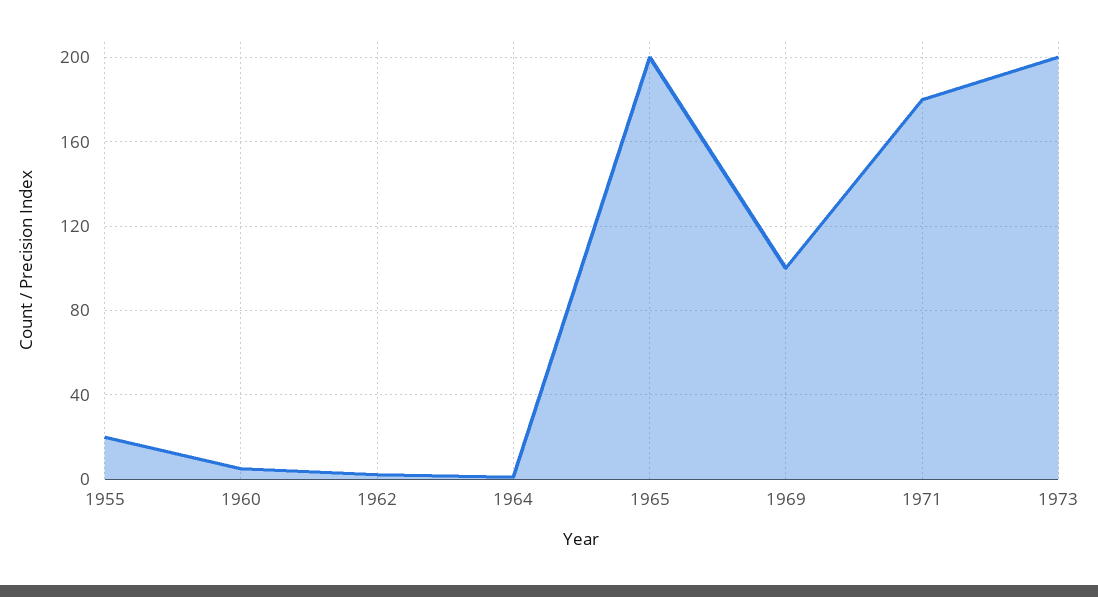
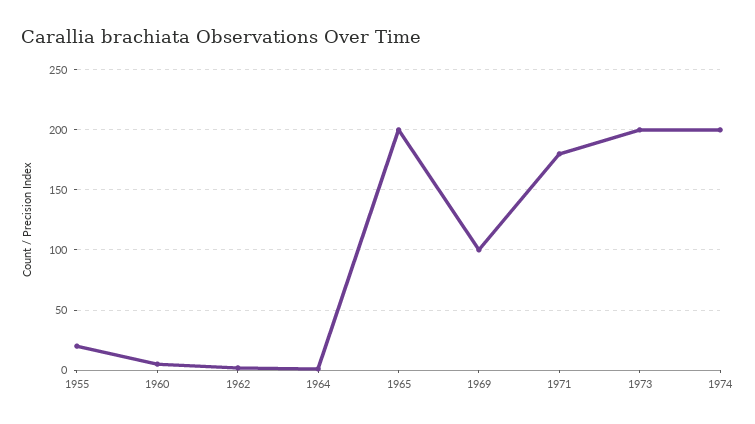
1974: none -> 200

